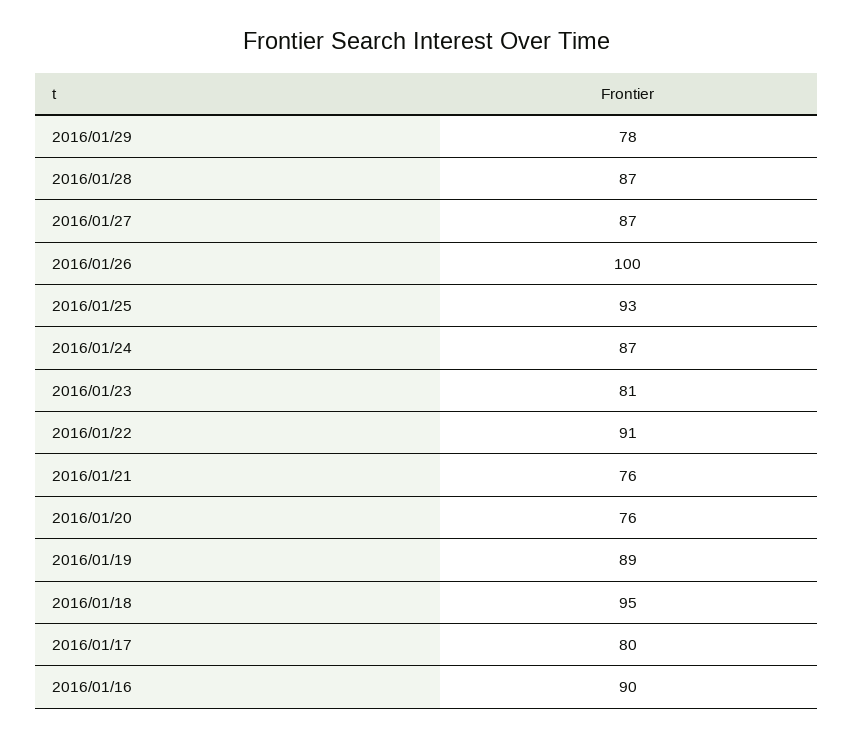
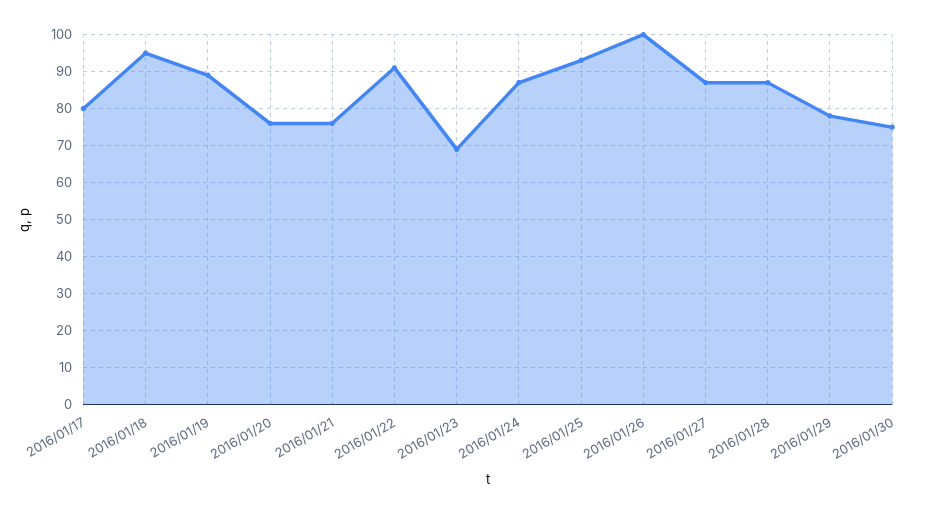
2016/01/23: 81 -> 70
2016/01/16: 90 -> none
2016/01/30: none -> 75

